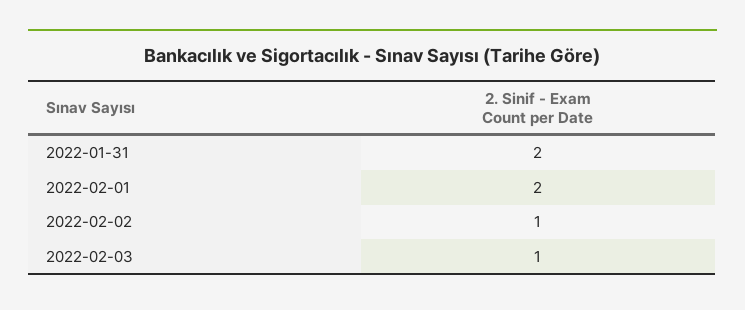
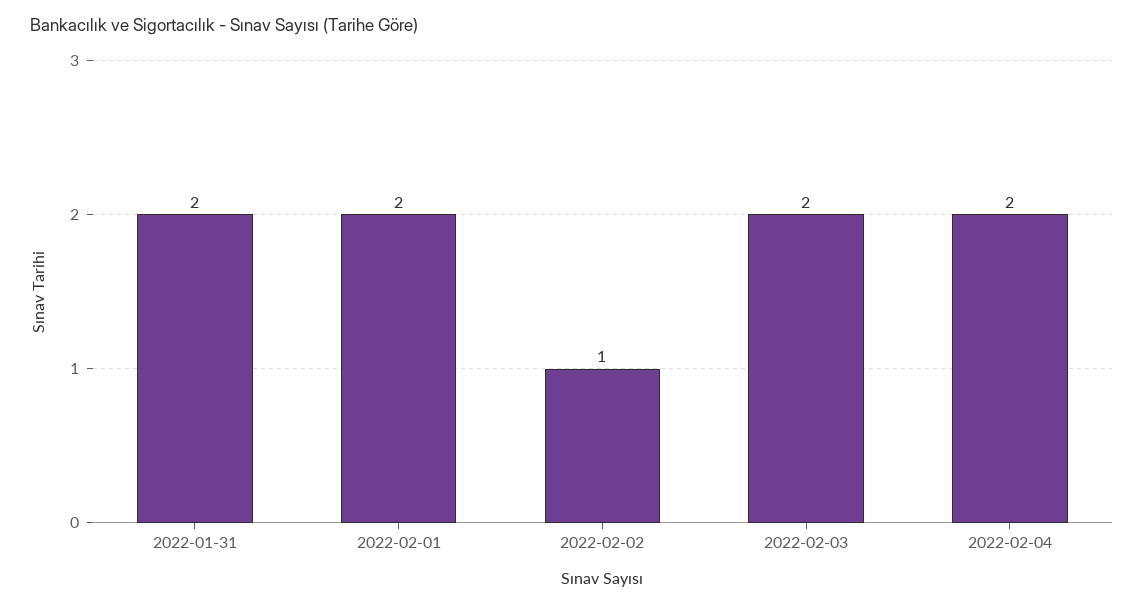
2022-02-03: 1 -> 2
2022-02-04: none -> 2

